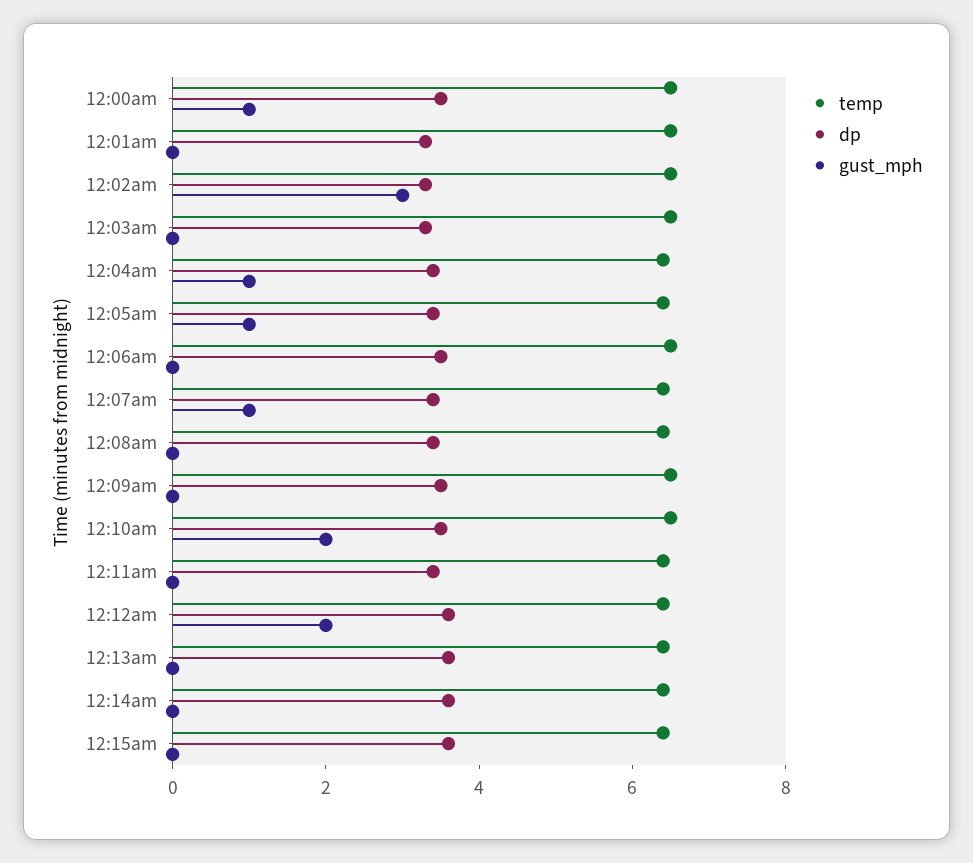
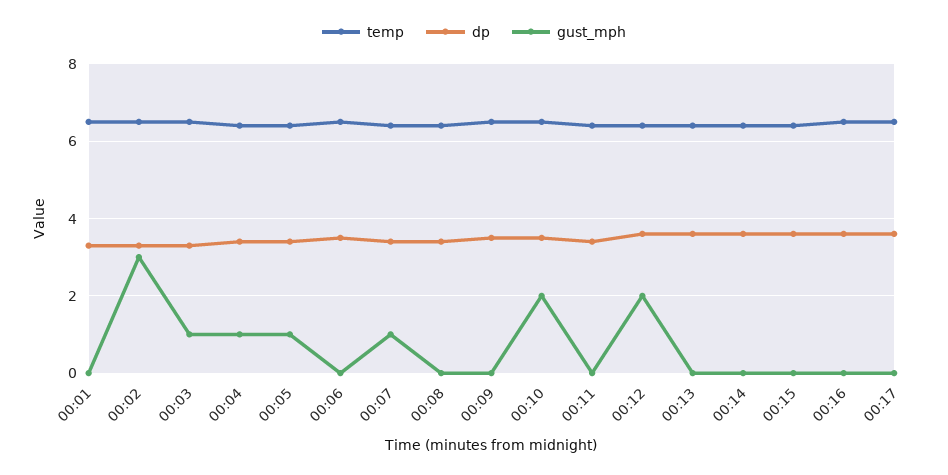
temp, 12:00am: 6.5 -> none
dp, 12:00am: 3.5 -> none
gust_mph, 12:00am: 1 -> none
gust_mph, 12:03am: 0 -> 1
temp, 00:16: none -> 6.5
dp, 00:16: none -> 3.5
gust_mph, 00:16: none -> 0
temp, 00:17: none -> 6.5
dp, 00:17: none -> 3.5
gust_mph, 00:17: none -> 0

